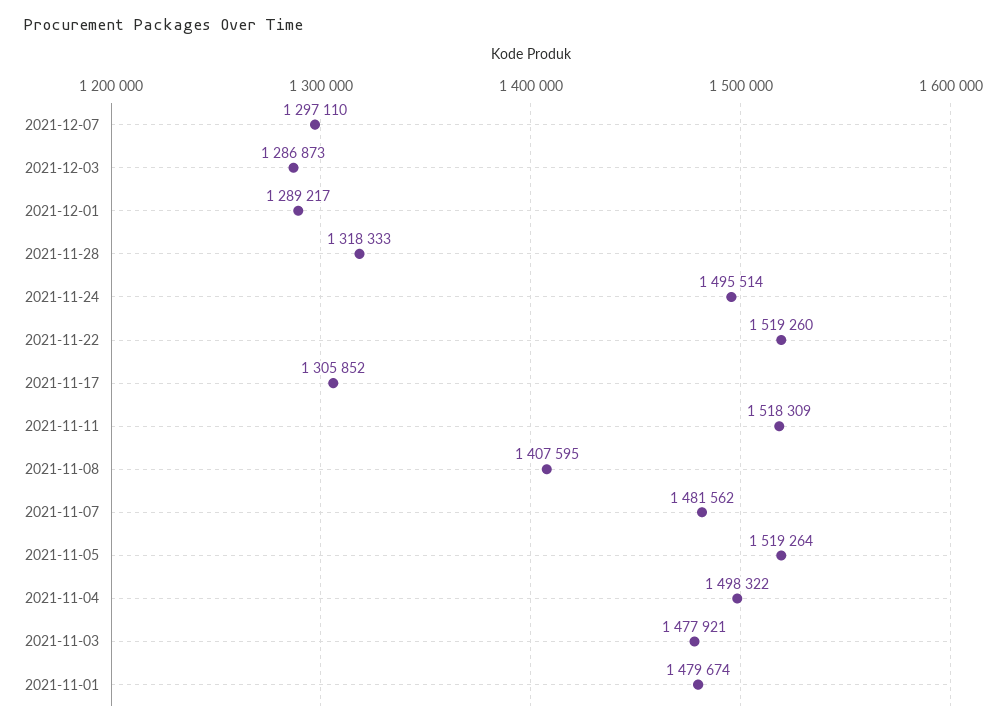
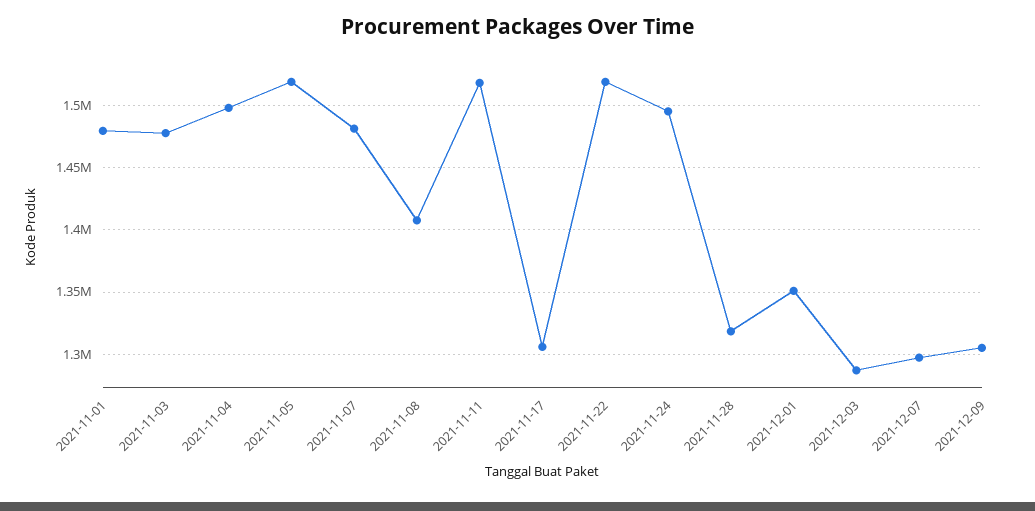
2021-12-01: 1289217 -> 1350000
2021-12-09: none -> 1305000

